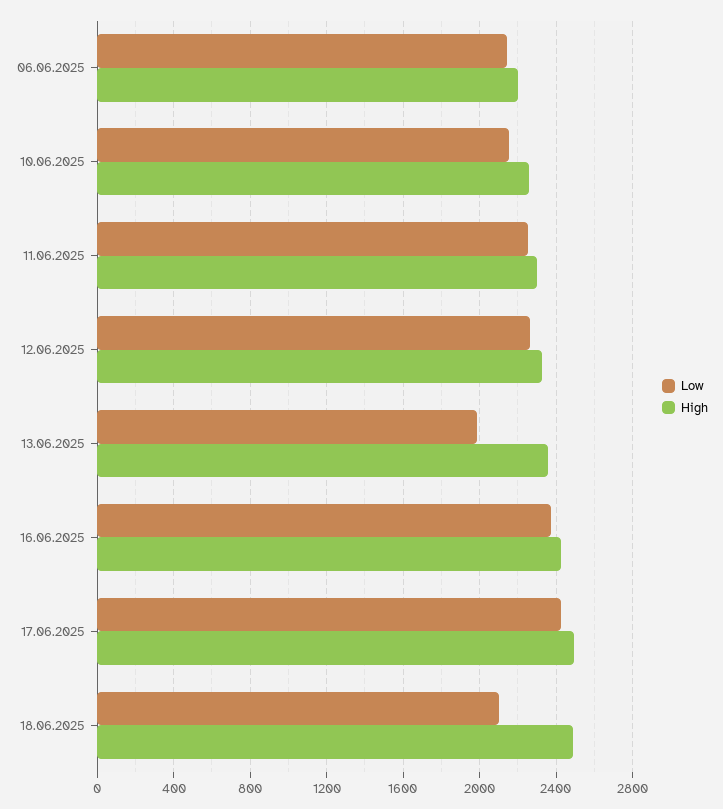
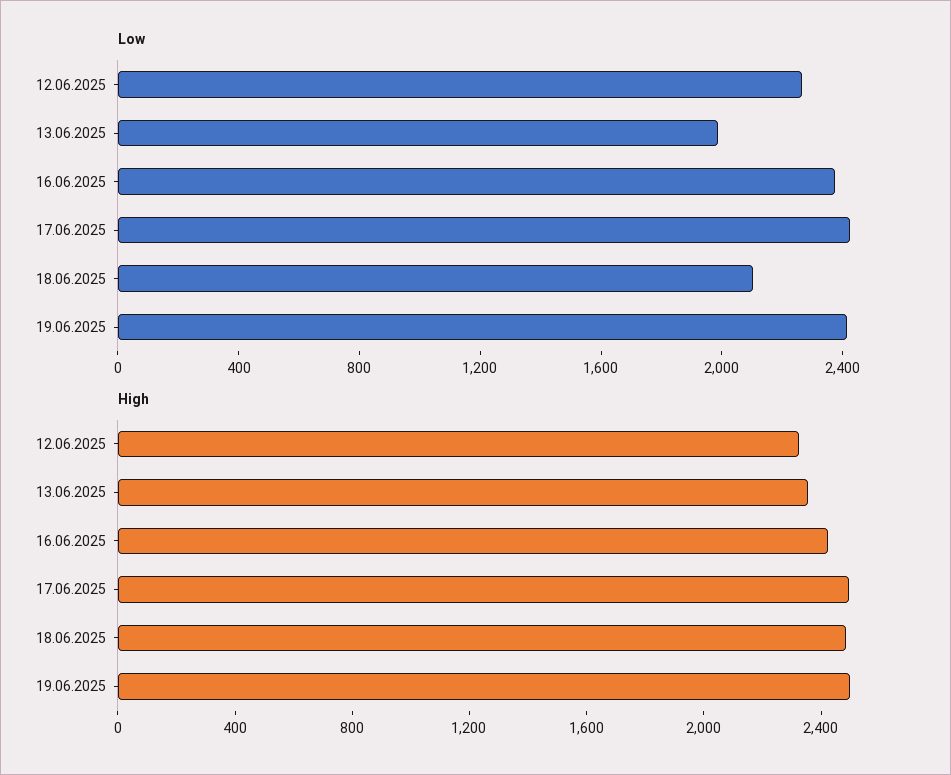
Low, 06.06.2025: 2150 -> none
High, 06.06.2025: 2200 -> none
Low, 10.06.2025: 2150 -> none
High, 10.06.2025: 2250 -> none
Low, 11.06.2025: 2250 -> none
High, 11.06.2025: 2300 -> none
Low, 19.06.2025: none -> 2400
High, 19.06.2025: none -> 2500

